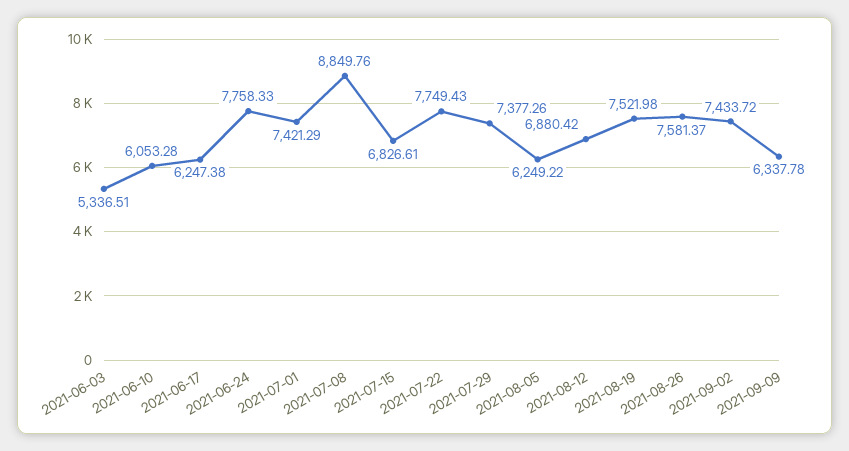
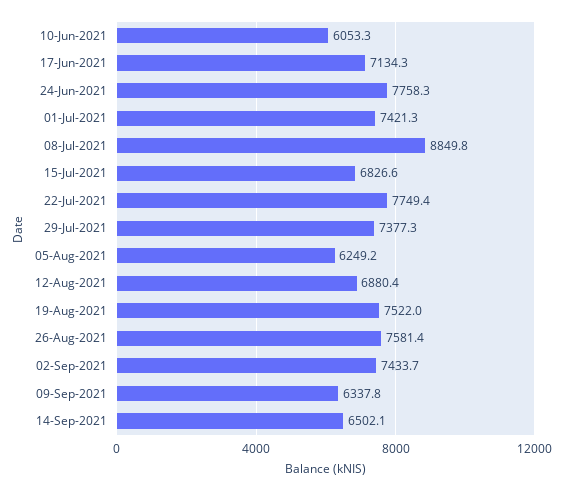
2021-06-03: 5336.51 -> none
2021-06-17: 6247.38 -> 7134.3
14-Sep-2021: none -> 6502.1

